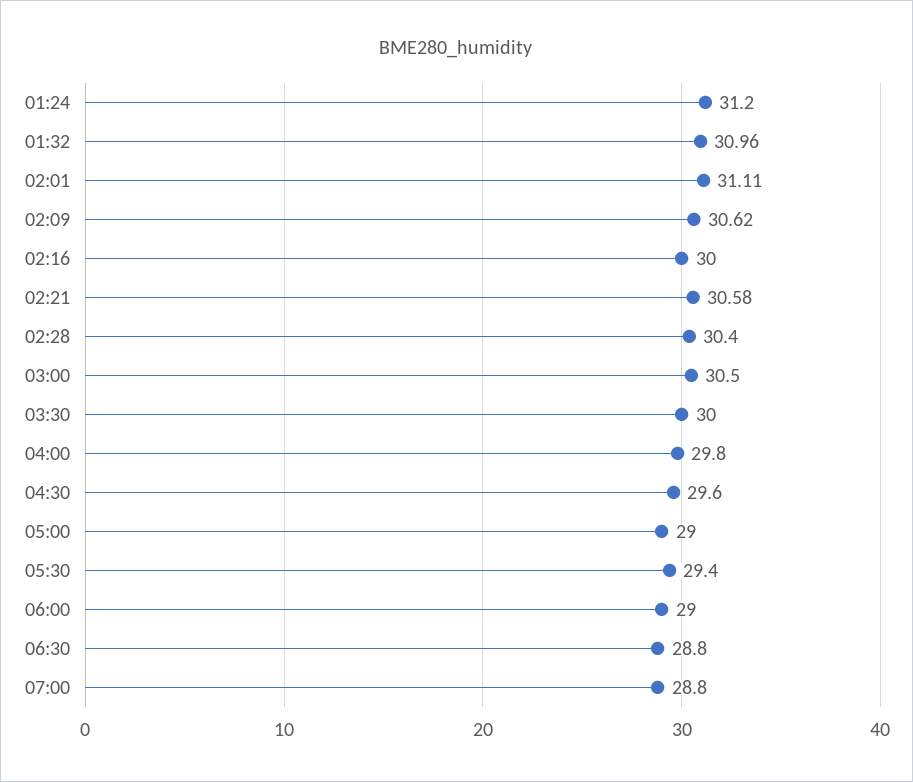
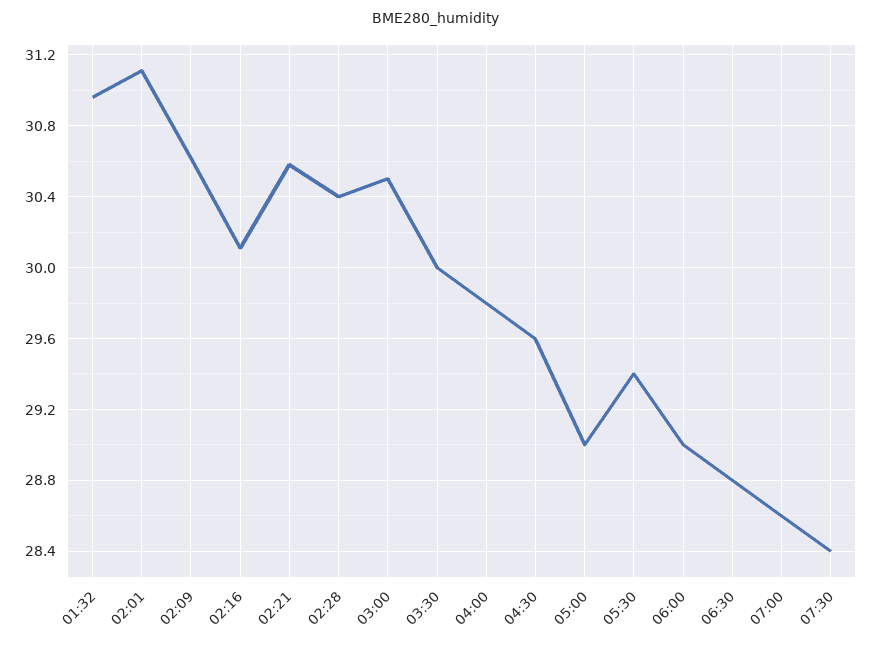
01:24: 31.2 -> none
02:16: 30 -> 30.1
07:00: 28.8 -> 28.6
07:30: none -> 28.4

